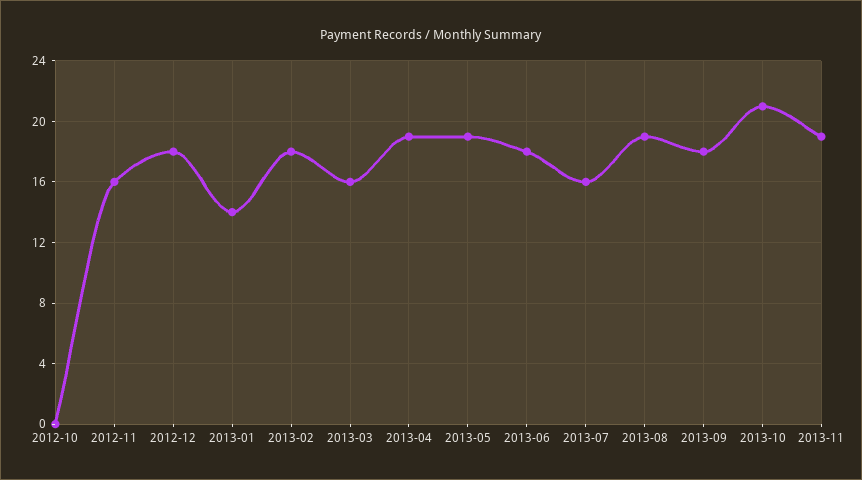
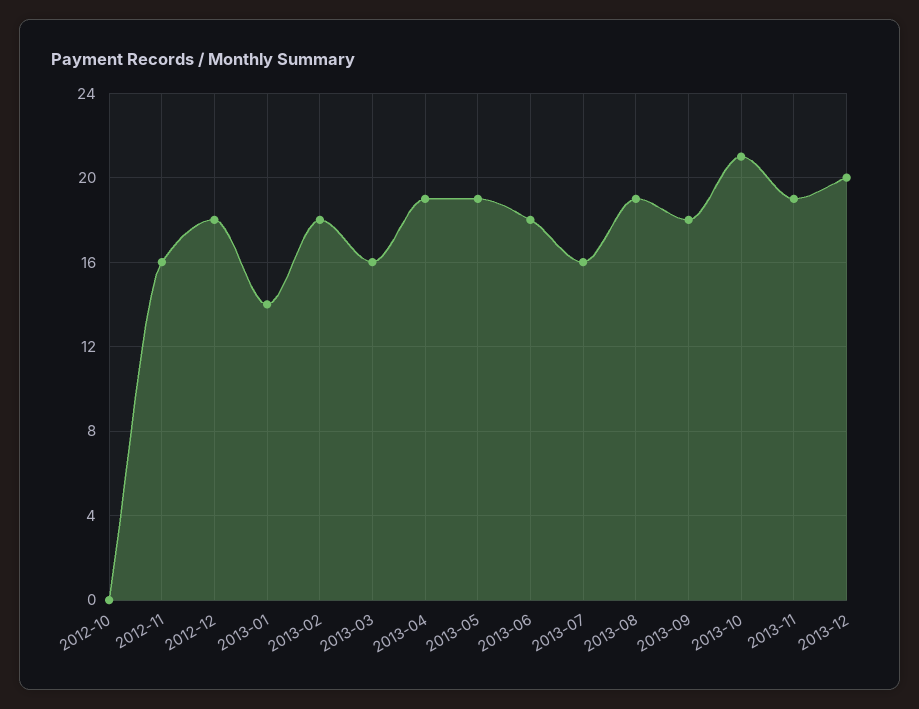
2013-12: none -> 20

